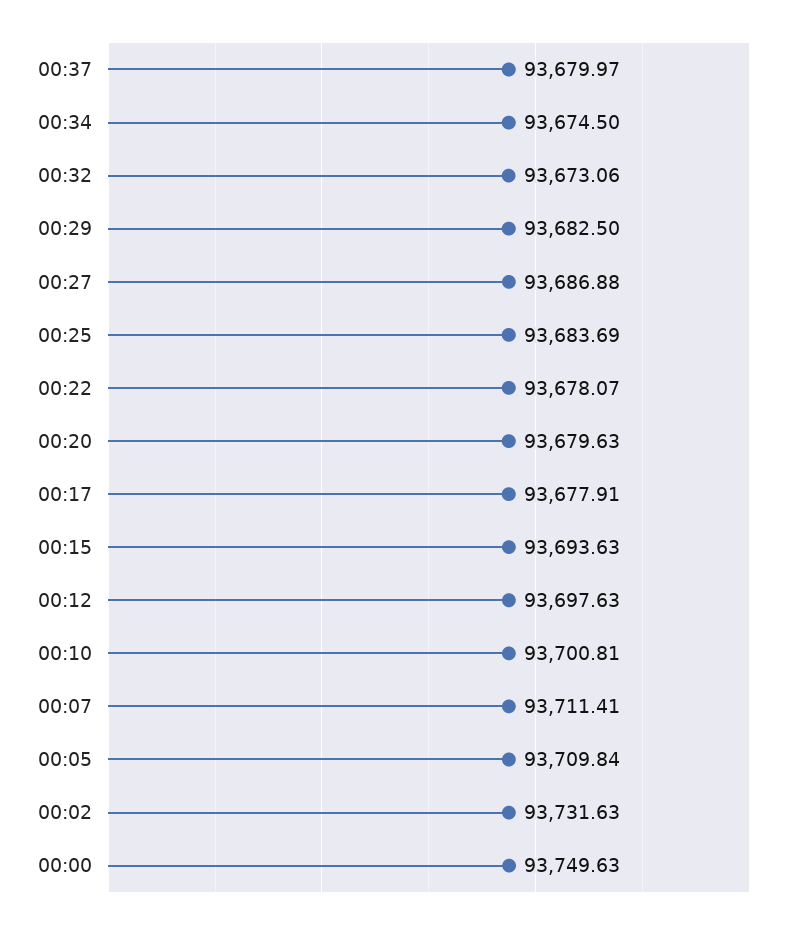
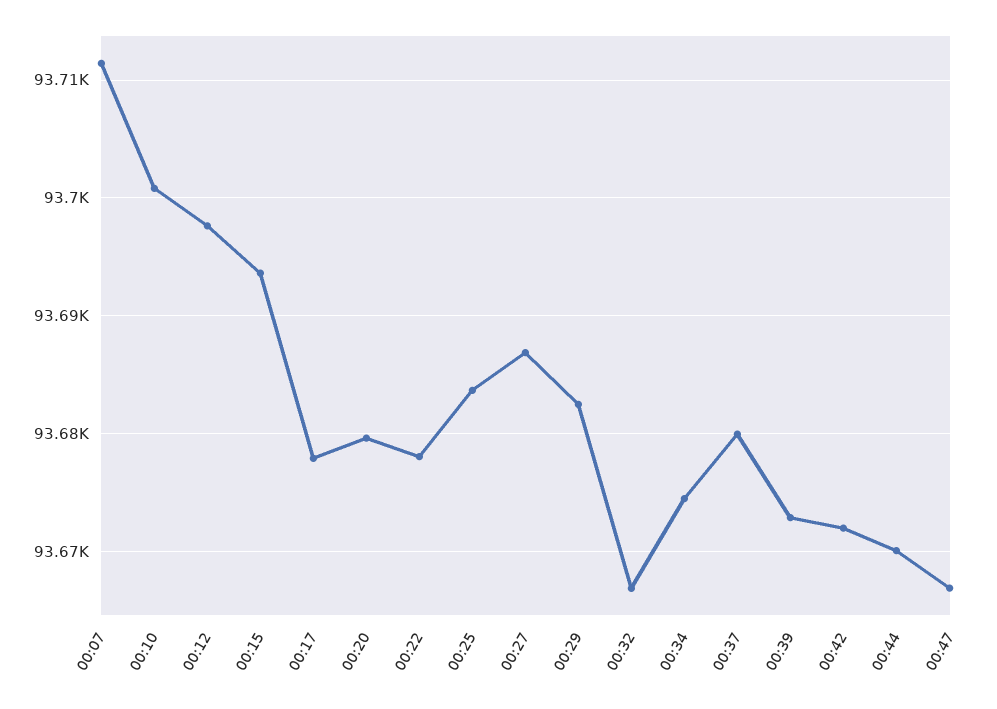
00:32: 93673.06 -> 93667
00:05: 93709.84 -> none
00:02: 93731.63 -> none
00:00: 93749.63 -> none
00:39: none -> 93673
00:42: none -> 93672
00:44: none -> 93670
00:47: none -> 93667

